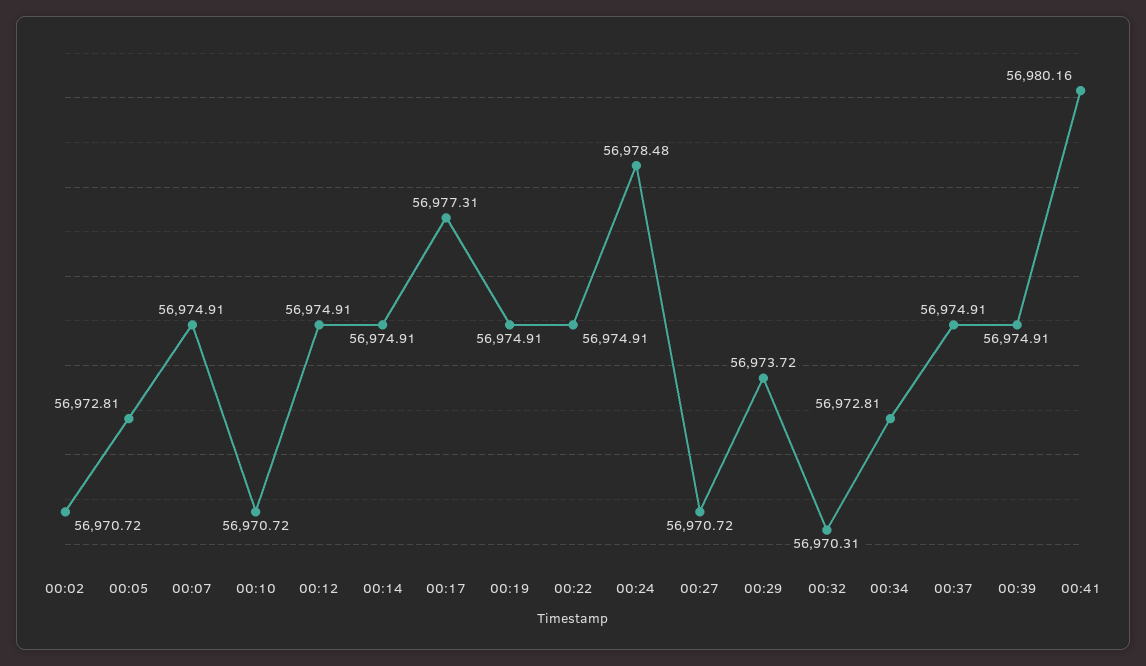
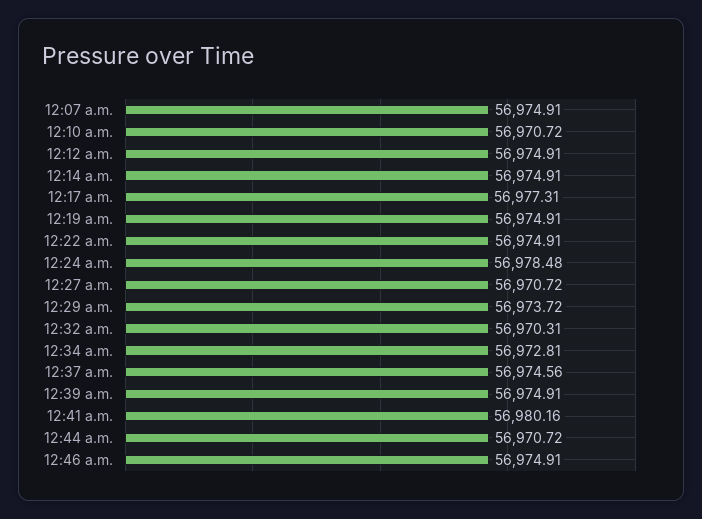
00:02: 56970.72 -> none
00:05: 56972.81 -> none
00:37: 56974.91 -> 56974.56
12:44 a.m.: none -> 56970.72
12:46 a.m.: none -> 56974.91

